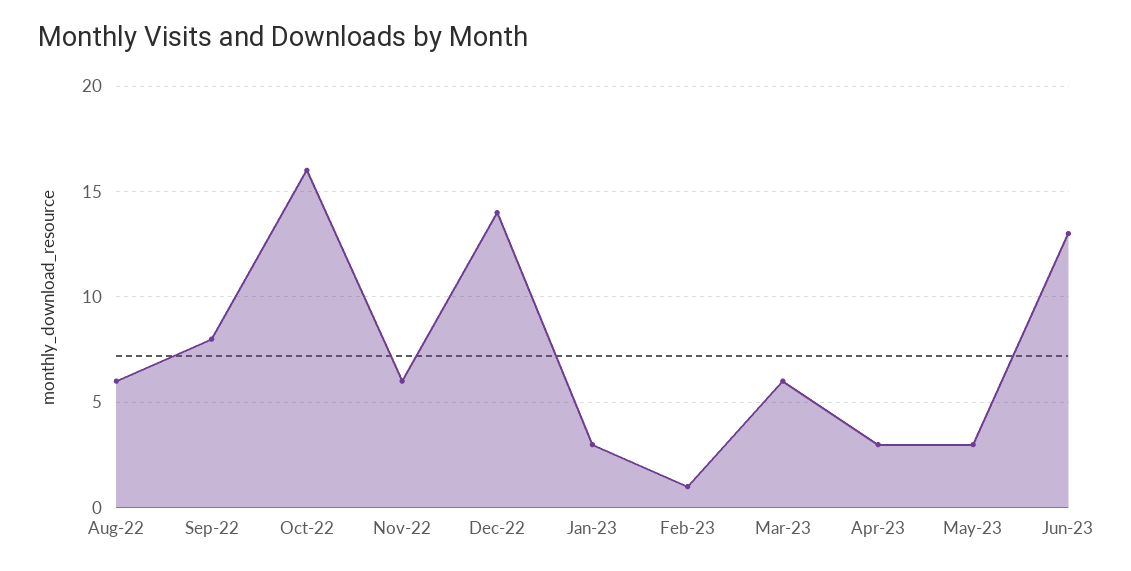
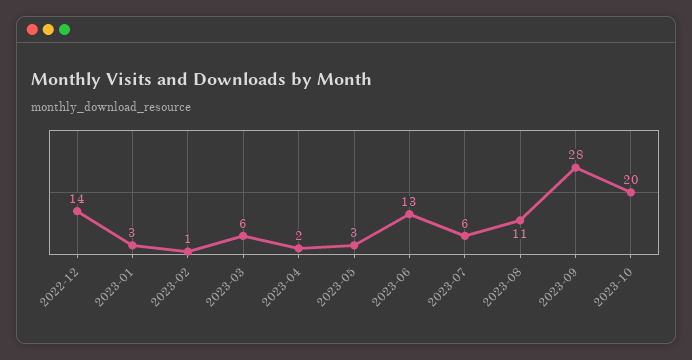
Aug-22: 6 -> none
Sep-22: 8 -> none
Oct-22: 16 -> none
Nov-22: 6 -> none
Apr-23: 3 -> 2
2023-07: none -> 6
2023-08: none -> 11
2023-09: none -> 28
2023-10: none -> 20

